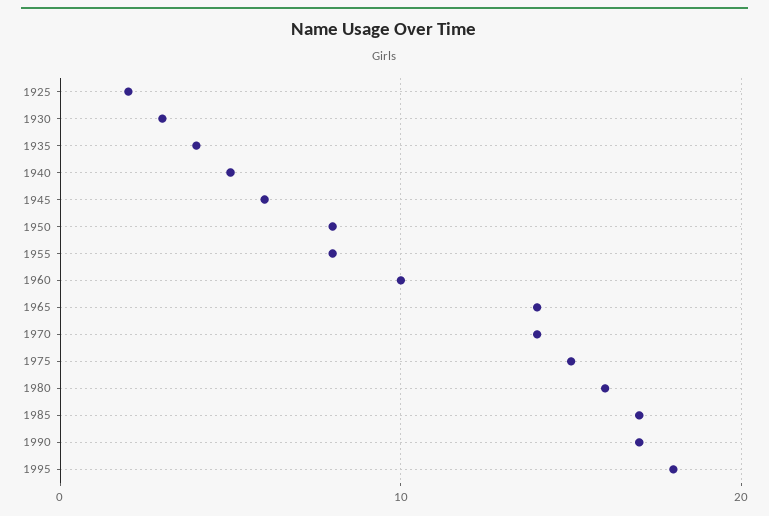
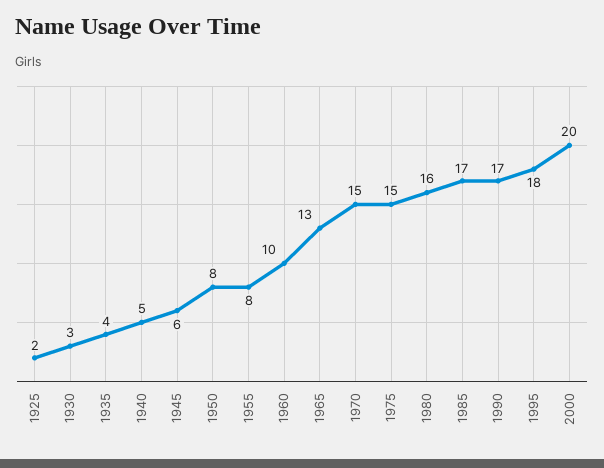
1965: 14 -> 13
1970: 14 -> 15
2000: none -> 20

